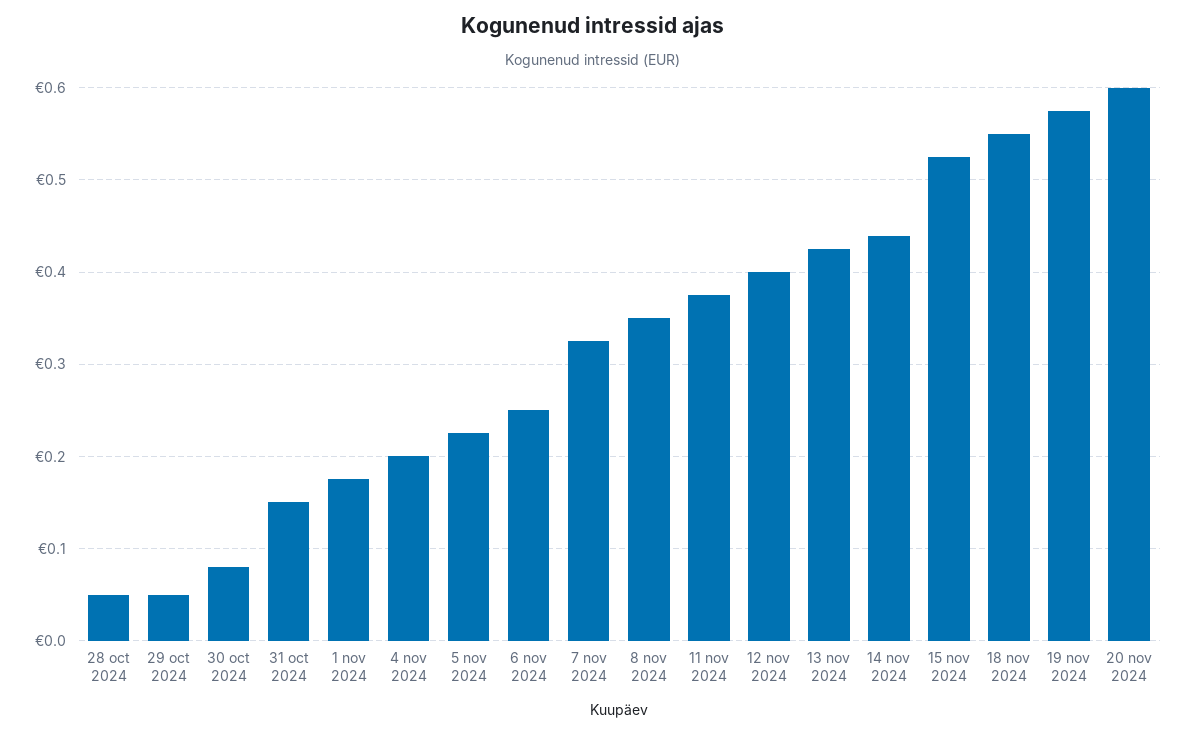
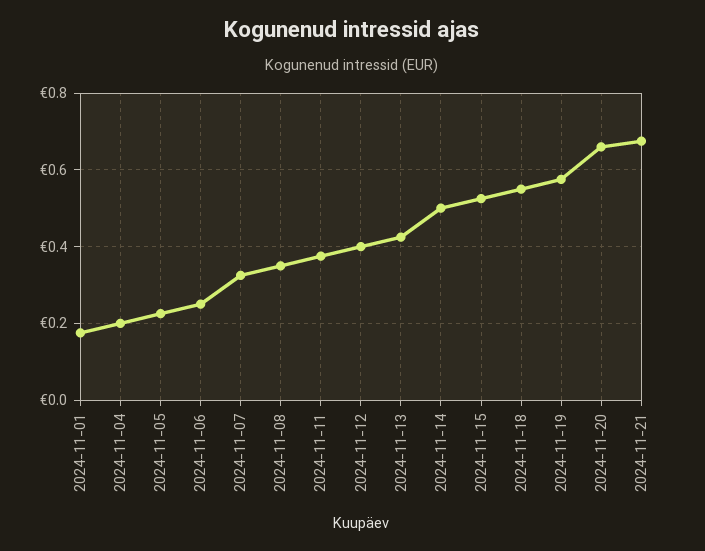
28 oct 2024: 0.05 -> none
29 oct 2024: 0.05 -> none
30 oct 2024: 0.08 -> none
31 oct 2024: 0.15 -> none
14 nov 2024: 0.44 -> 0.5
20 nov 2024: 0.6 -> 0.66
2024-11-21: none -> 0.68

